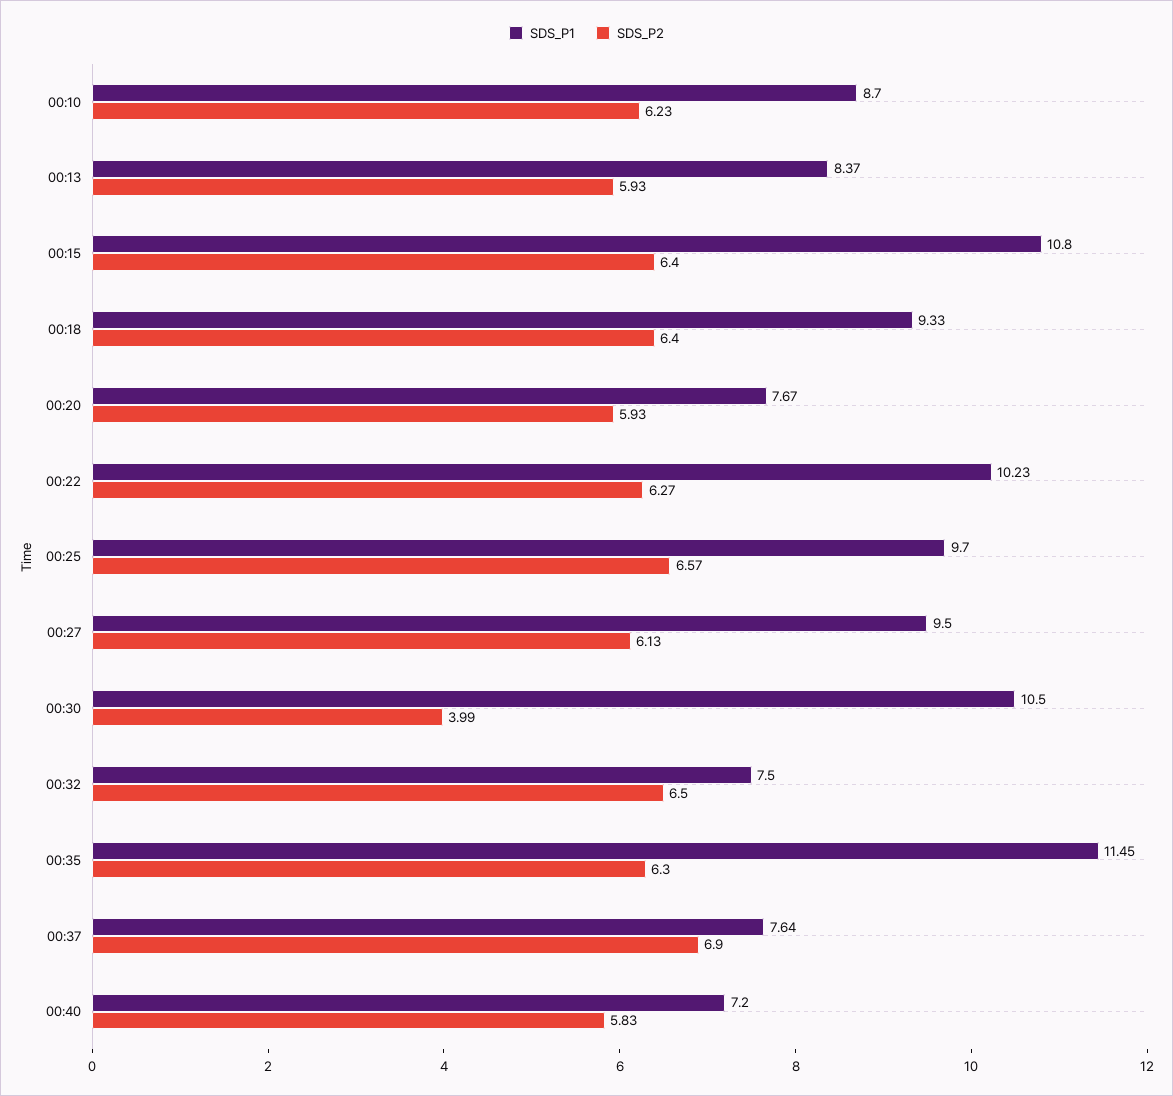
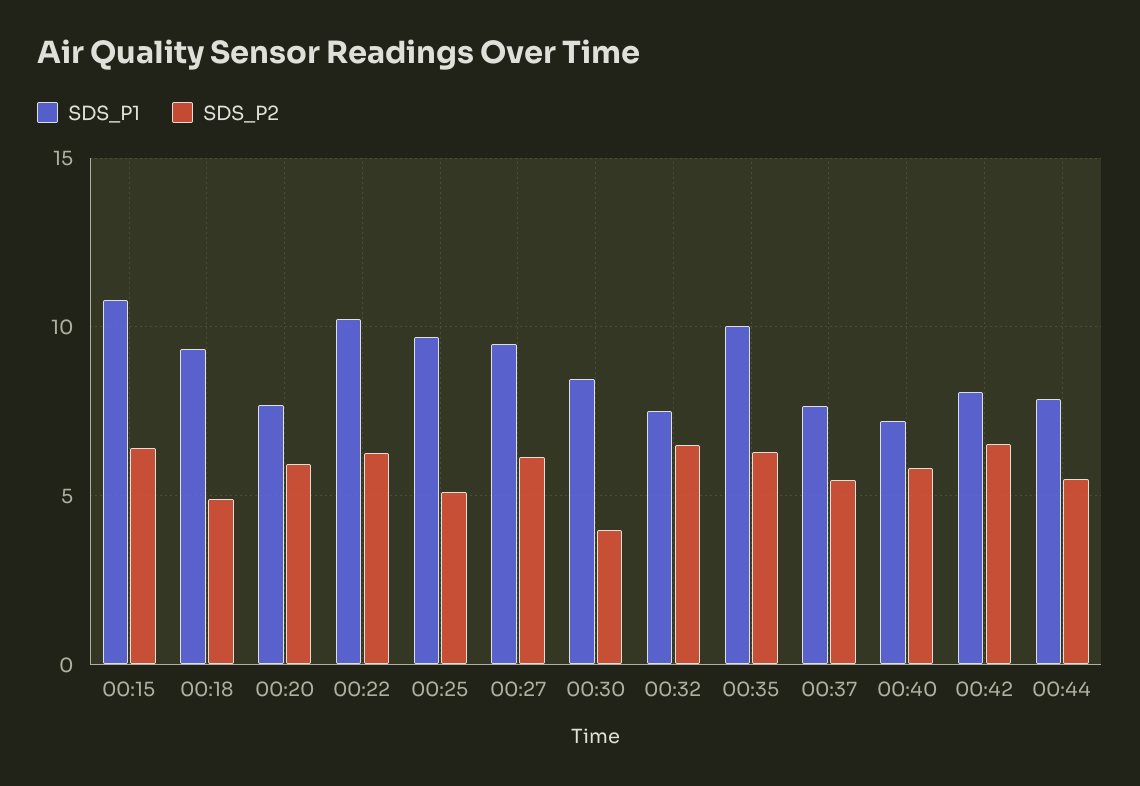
SDS_P1, 00:10: 8.7 -> none
SDS_P2, 00:10: 6.23 -> none
SDS_P1, 00:13: 8.37 -> none
SDS_P2, 00:13: 5.93 -> none
SDS_P2, 00:18: 6.4 -> 5
SDS_P2, 00:25: 6.57 -> 5
SDS_P1, 00:30: 10.5 -> 8.5
SDS_P1, 00:35: 11.45 -> 10
SDS_P2, 00:37: 6.9 -> 5.5
SDS_P1, 00:42: none -> 8
SDS_P2, 00:42: none -> 6.5
SDS_P1, 00:44: none -> 8
SDS_P2, 00:44: none -> 5.5

